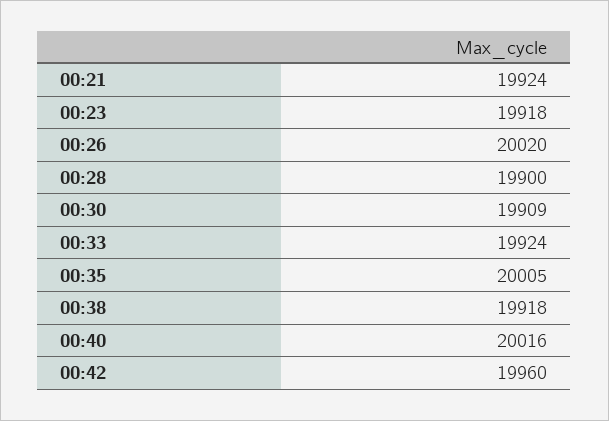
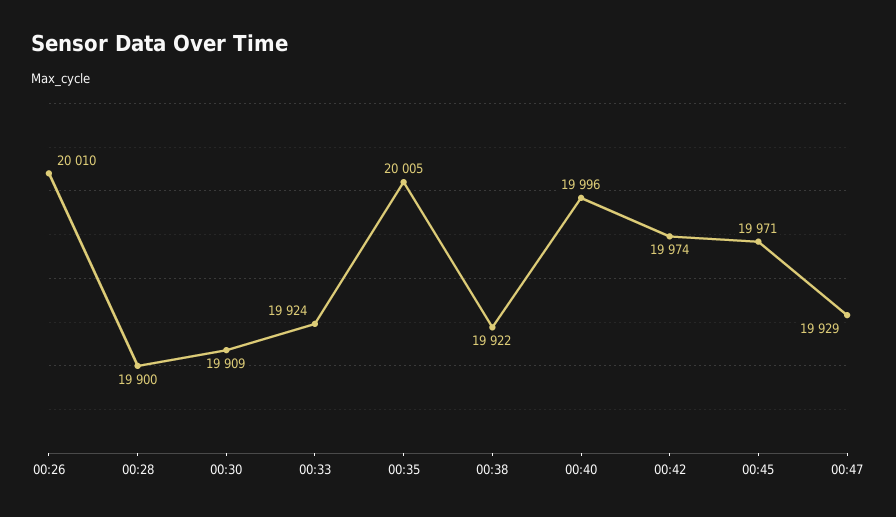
00:21: 19924 -> none
00:23: 19918 -> none
00:26: 20020 -> 20010
00:38: 19918 -> 19922
00:40: 20016 -> 19996
00:42: 19960 -> 19974
00:45: none -> 19971
00:47: none -> 19929

